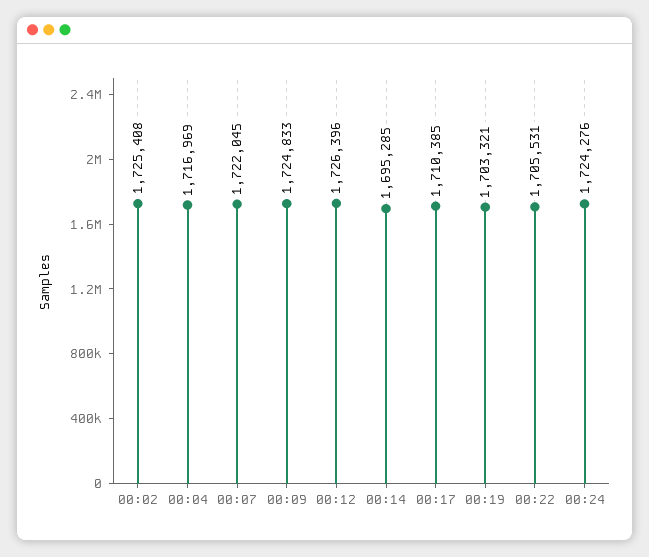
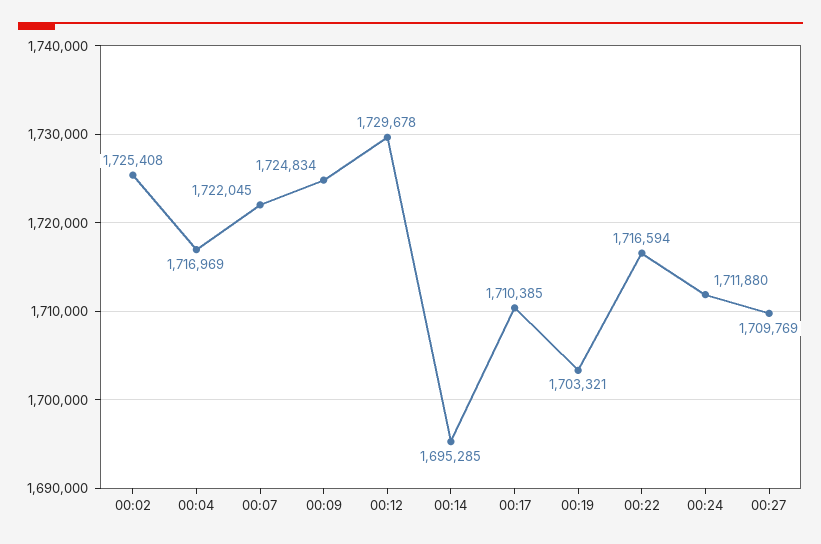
00:09: 1724833 -> 1724834
00:12: 1726396 -> 1729678
00:22: 1705531 -> 1716594
00:24: 1724276 -> 1711880
00:27: none -> 1709769

